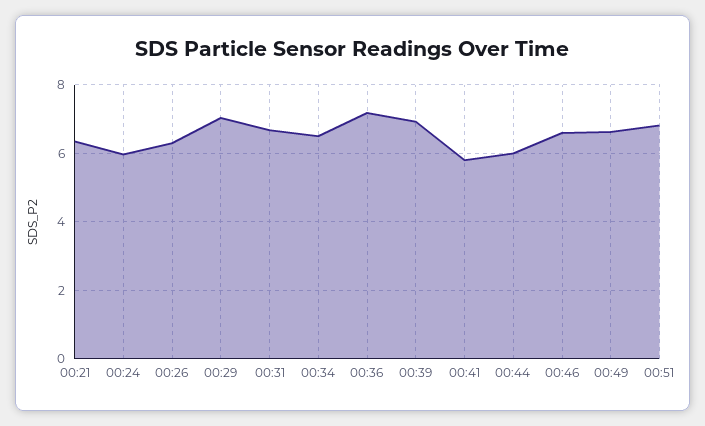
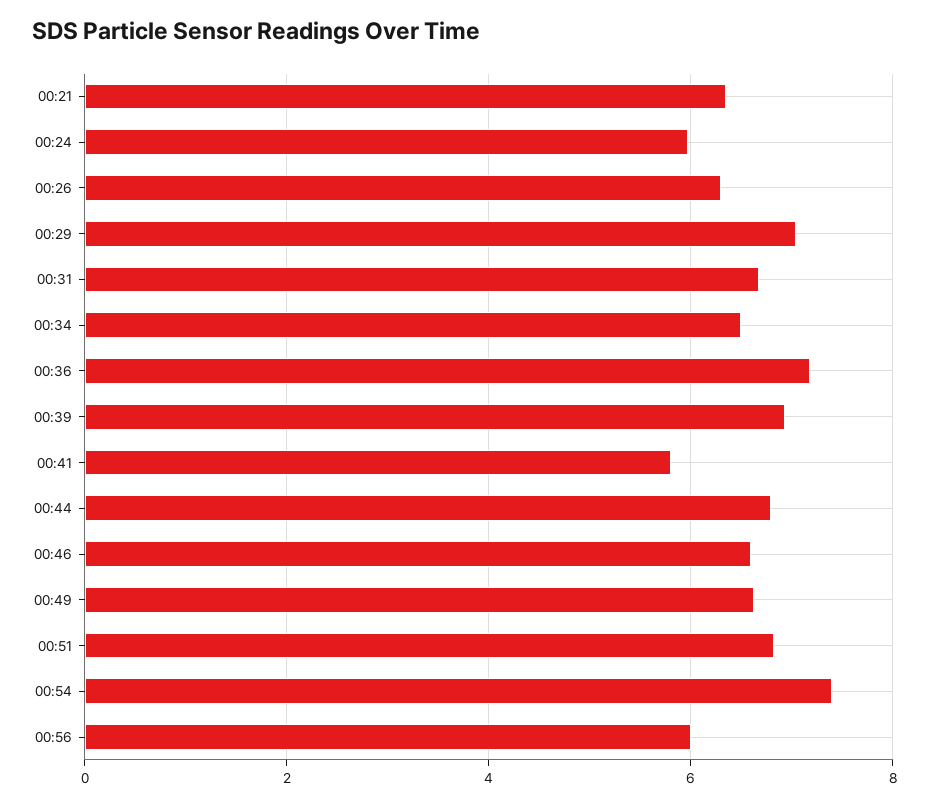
00:44: 6 -> 6.8
00:54: none -> 7.4
00:56: none -> 6

